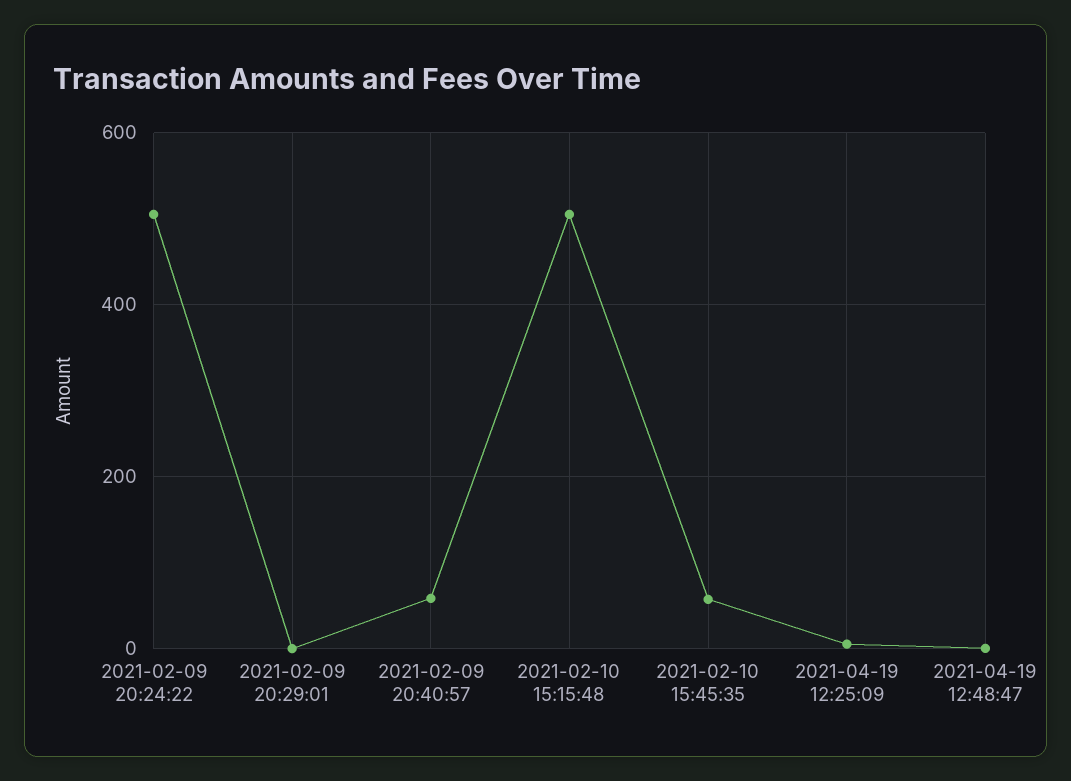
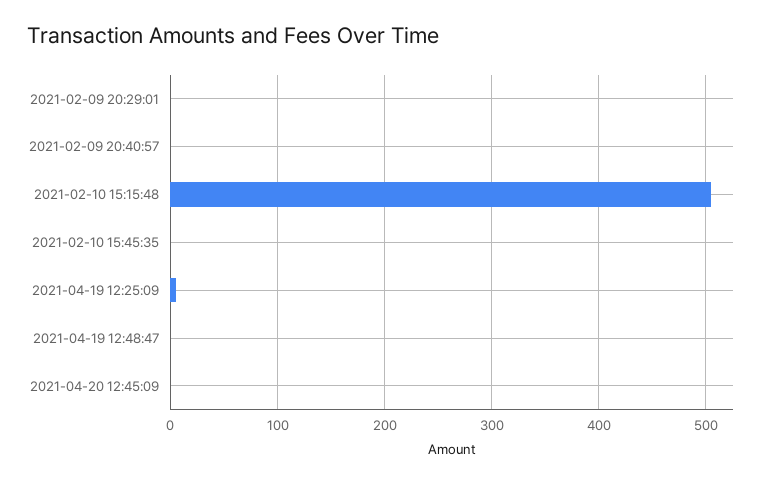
2021-02-09 20:24:22: 500 -> none
2021-02-09 20:40:57: 60 -> 0
2021-02-10 15:45:35: 60 -> 0
2021-04-20 12:45:09: none -> 0

